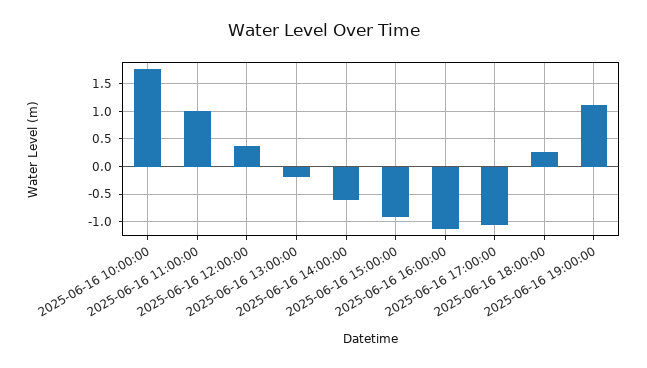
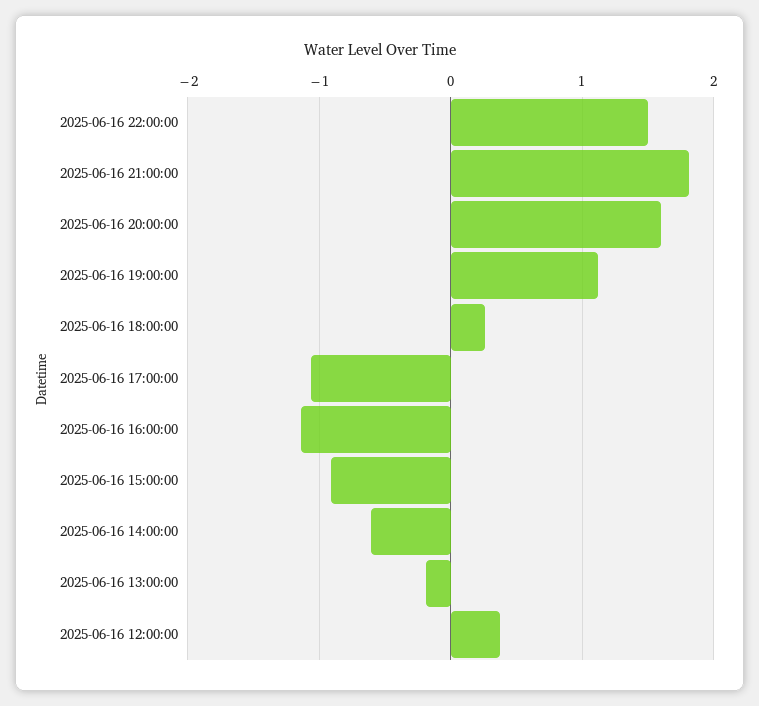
2025-06-16 10:00:00: 1.75 -> none
2025-06-16 11:00:00: 1 -> none
2025-06-16 22:00:00: none -> 1.5
2025-06-16 21:00:00: none -> 1.8
2025-06-16 20:00:00: none -> 1.6

